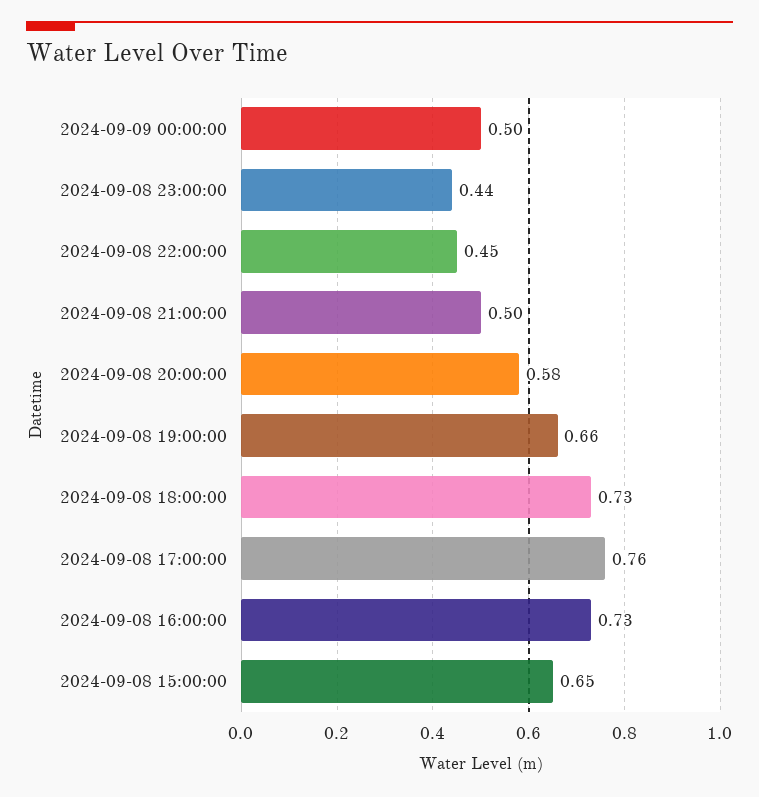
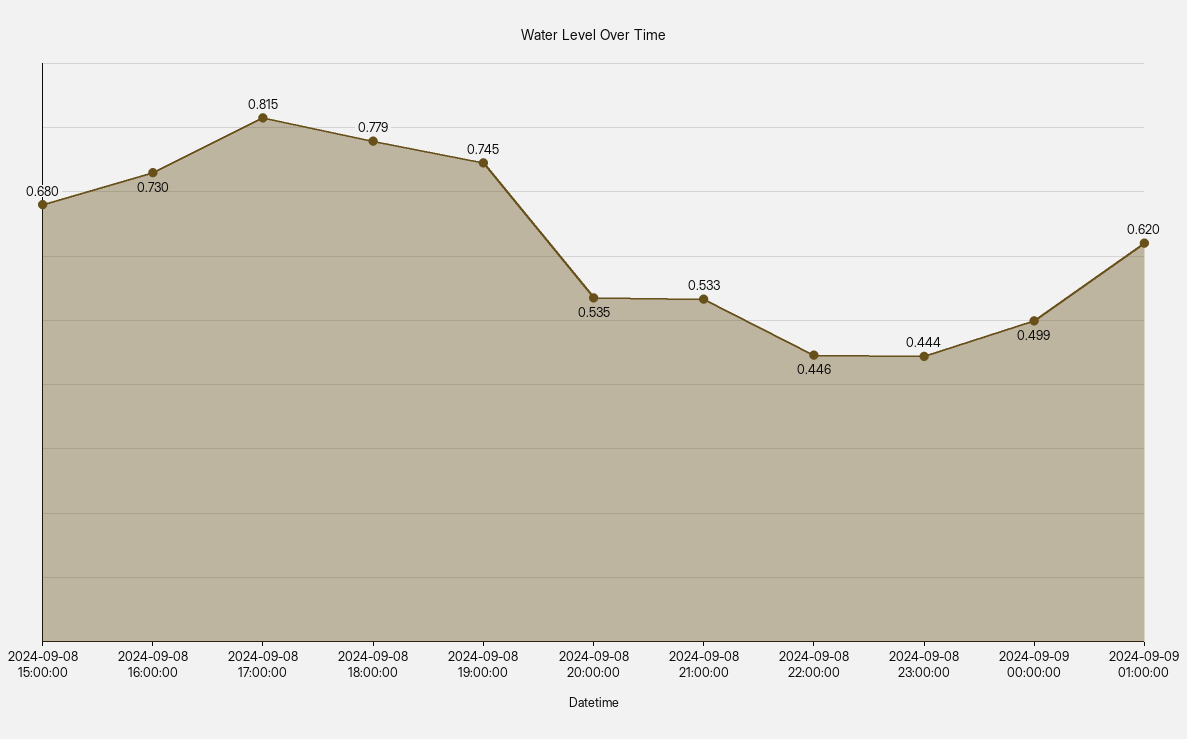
2024-09-08 21:00:00: 0.5 -> 0.533
2024-09-08 20:00:00: 0.58 -> 0.535
2024-09-08 19:00:00: 0.66 -> 0.745
2024-09-08 18:00:00: 0.73 -> 0.779
2024-09-08 17:00:00: 0.76 -> 0.815
2024-09-08 15:00:00: 0.65 -> 0.68
2024-09-09 01:00:00: none -> 0.62

